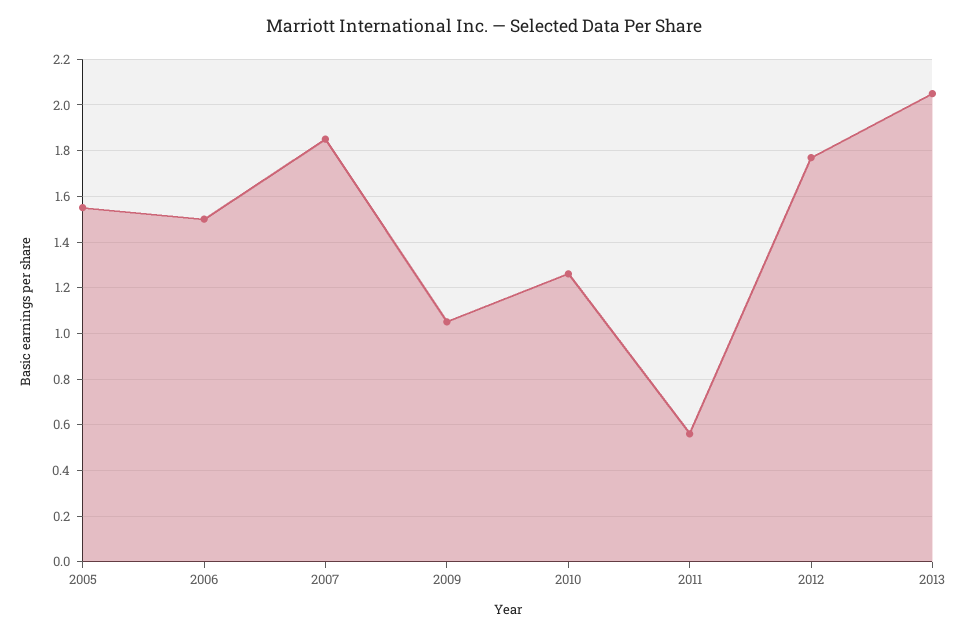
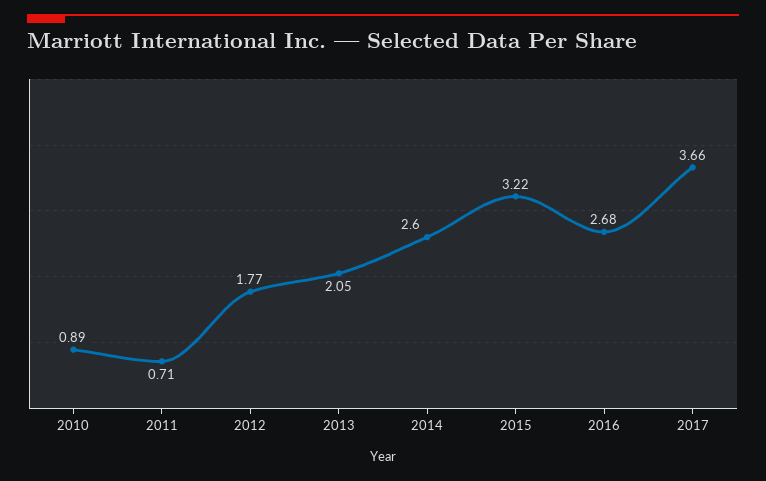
2005: 1.55 -> none
2006: 1.5 -> none
2007: 1.85 -> none
2009: 1.05 -> none
2010: 1.25 -> 0.89
2011: 0.55 -> 0.71
2014: none -> 2.6
2015: none -> 3.22
2016: none -> 2.68
2017: none -> 3.66

